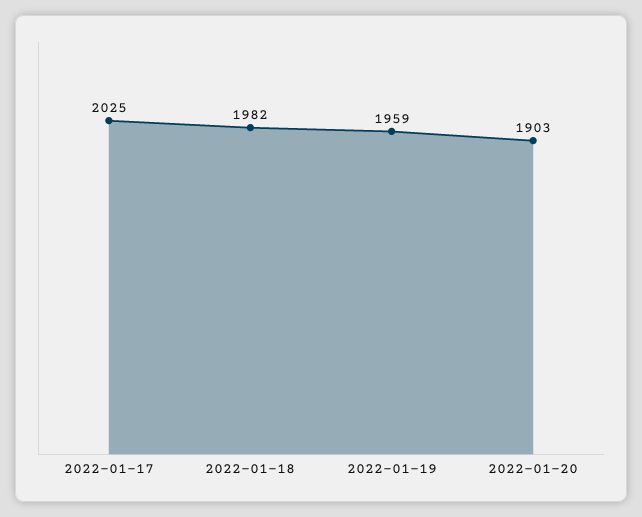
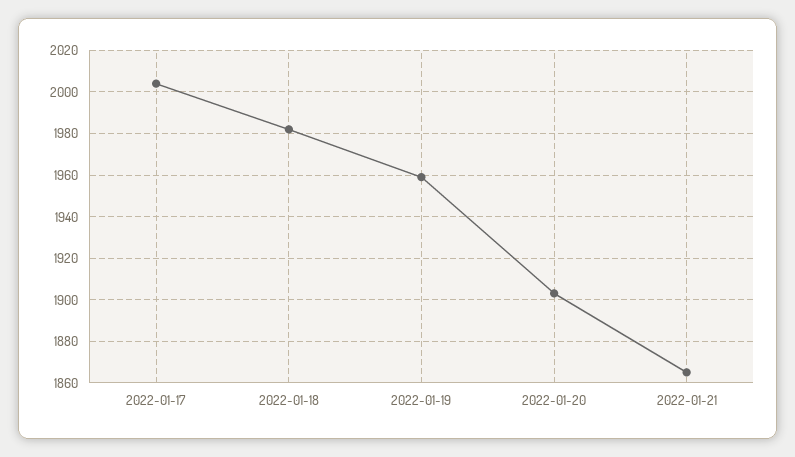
2022-01-17: 2025 -> 2005
2022-01-21: none -> 1865

